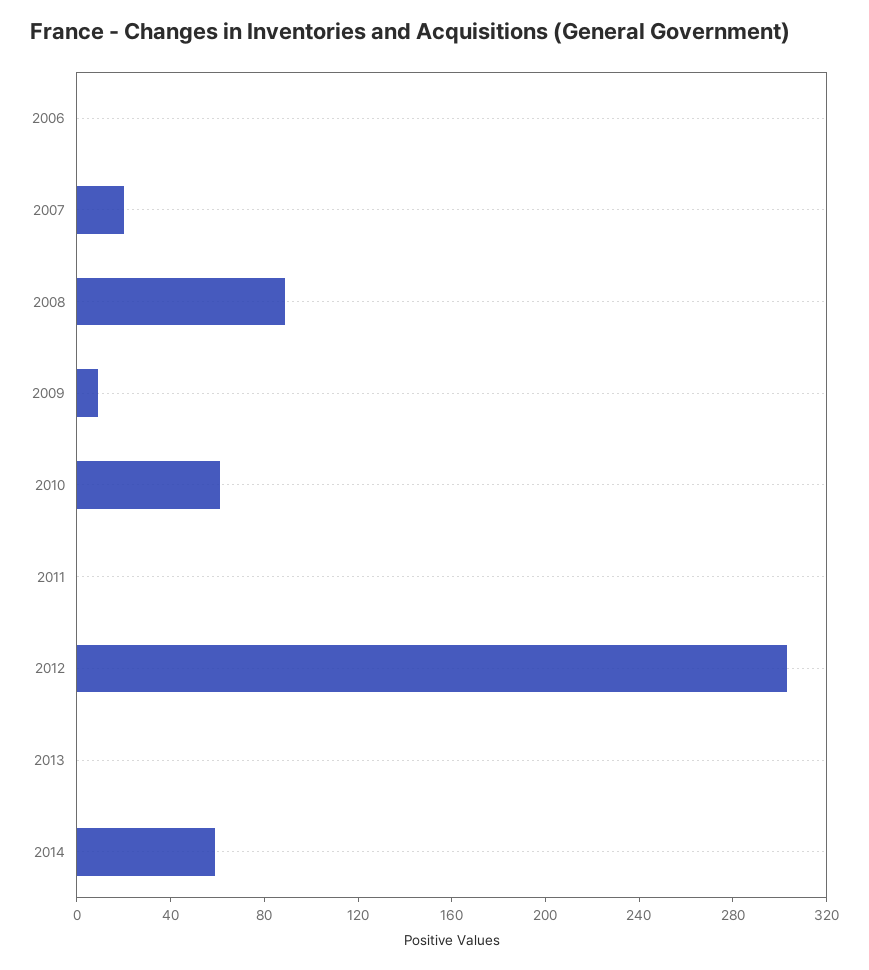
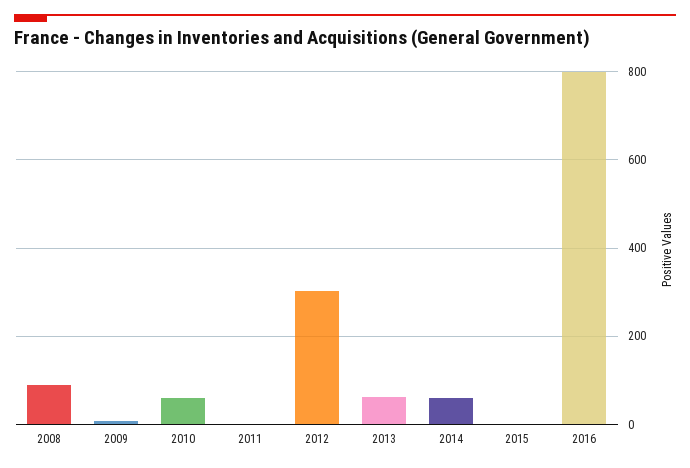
2006: 0 -> none
2007: 20 -> none
2013: 0 -> 60
2015: none -> 0
2016: none -> 800

